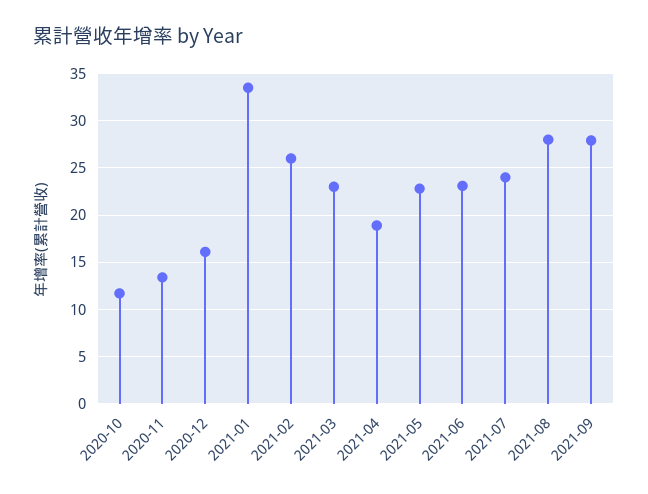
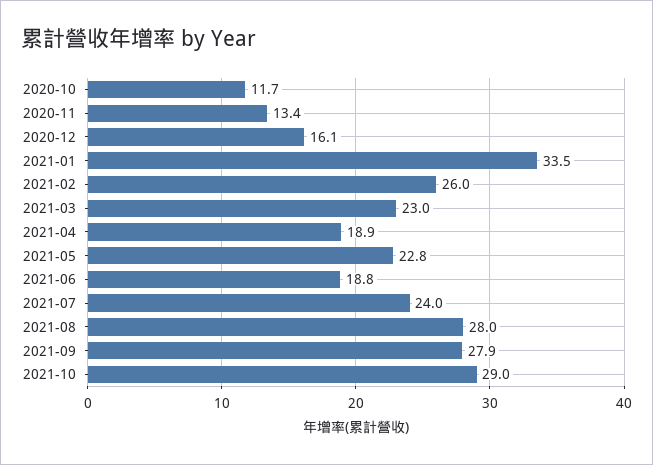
2021-06: 23 -> 18.8
2021-10: none -> 29

